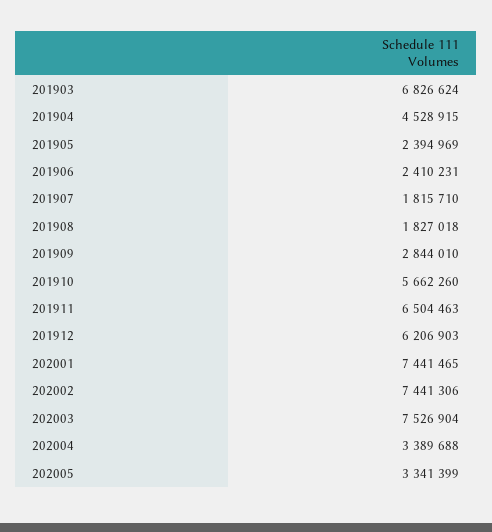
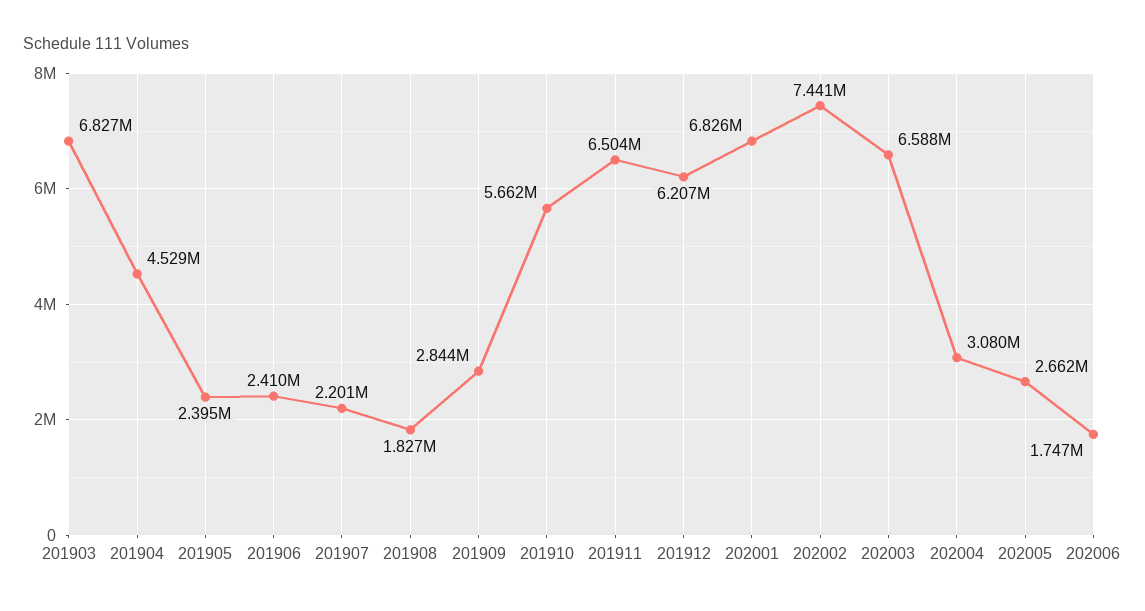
201907: 1815710 -> 2201000
202001: 7441465 -> 6826000
202003: 7526904 -> 6588000
202004: 3389688 -> 3080000
202005: 3341399 -> 2662000
202006: none -> 1747000

